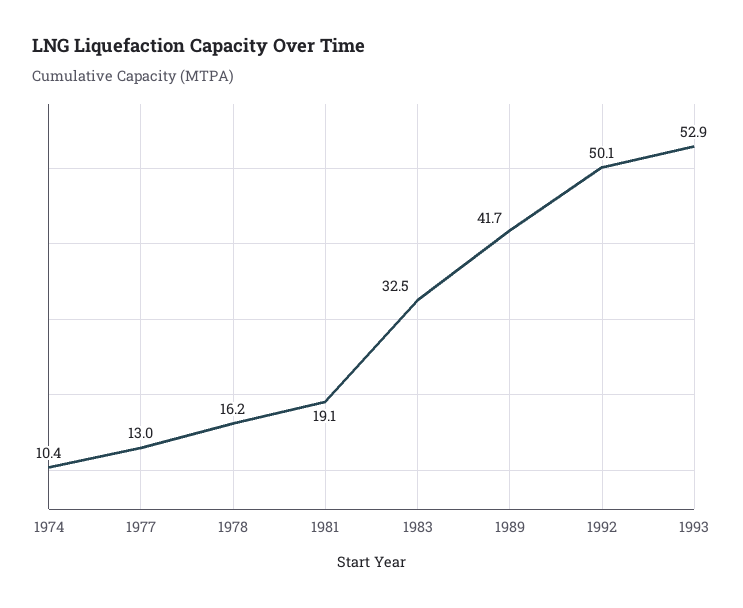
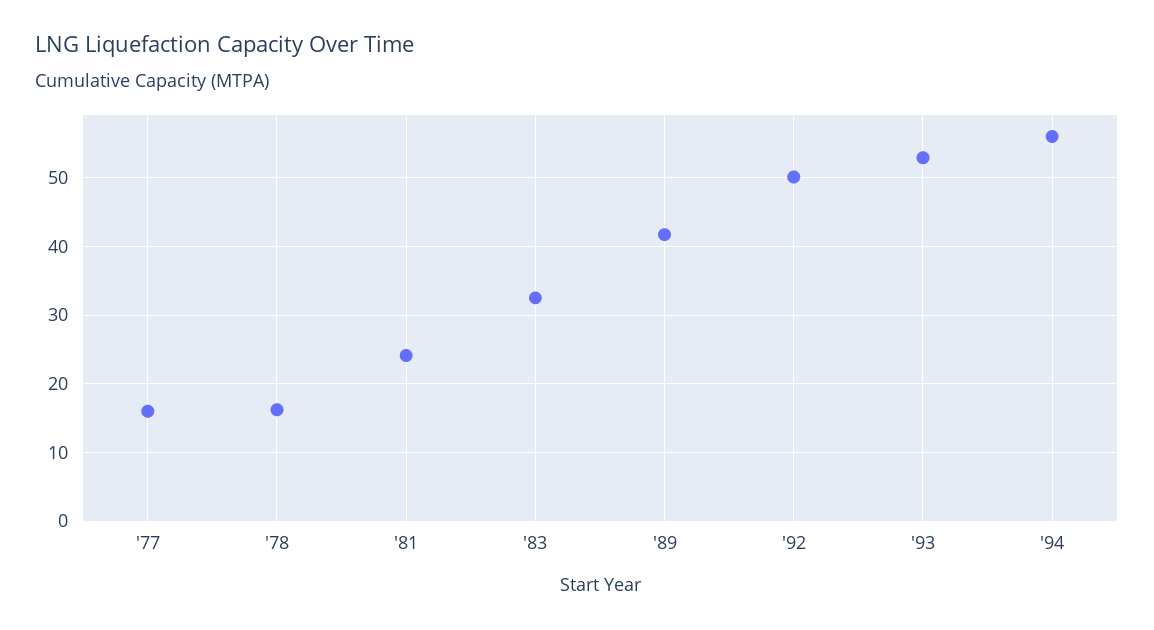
1974: 10.4 -> none
1977: 13 -> 16
1981: 19.1 -> 24
'94: none -> 56

